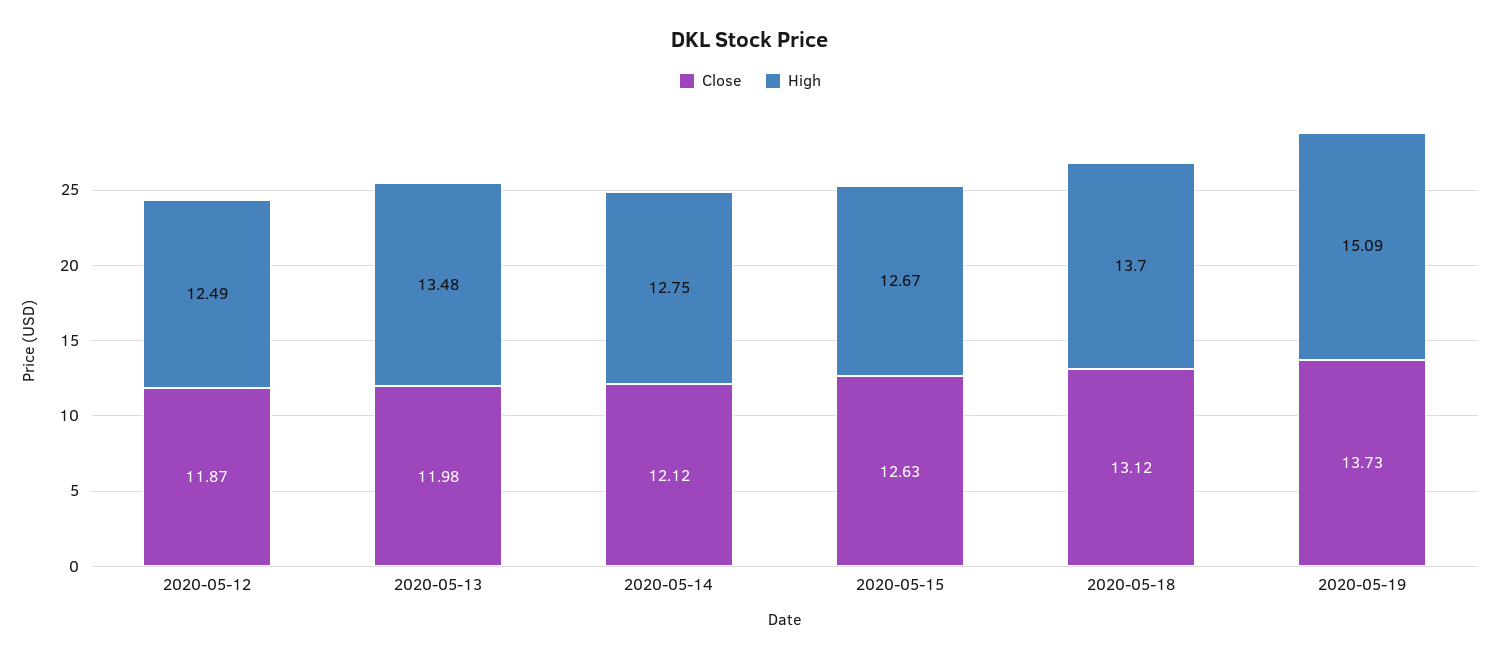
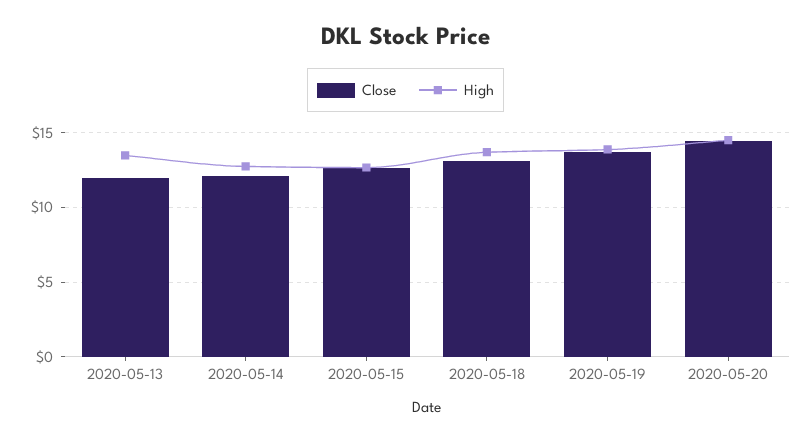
Close, 2020-05-12: 11.87 -> none
High, 2020-05-12: 12.49 -> none
High, 2020-05-19: 15.09 -> 14
Close, 2020-05-20: none -> 14.5
High, 2020-05-20: none -> 14.5

